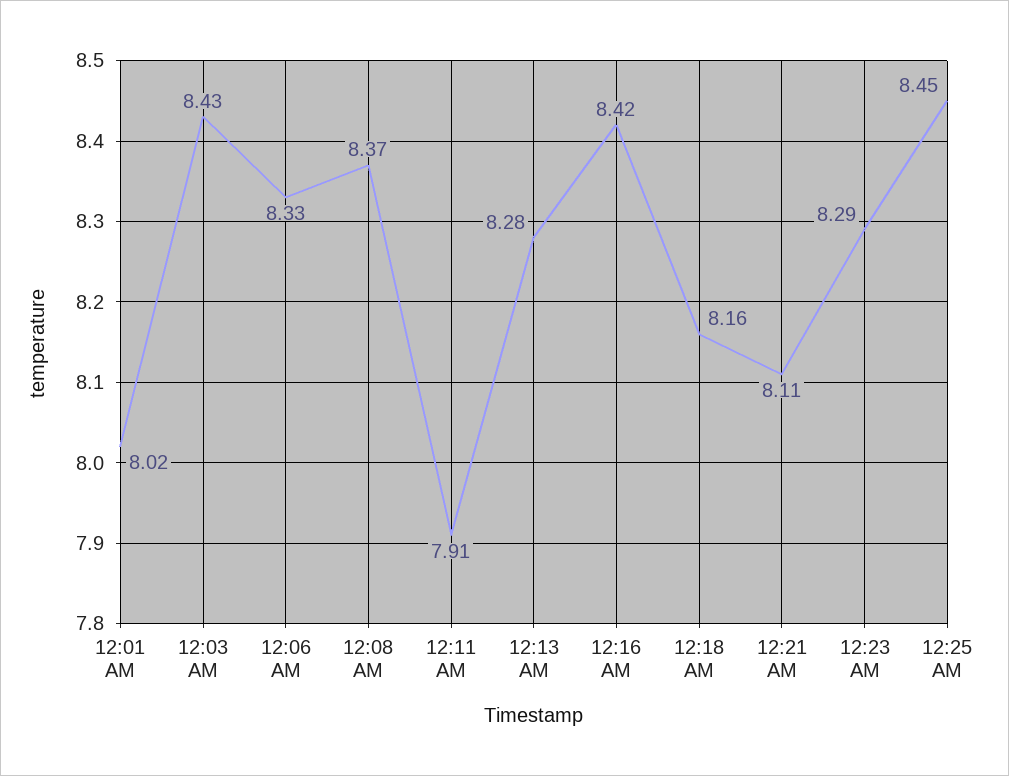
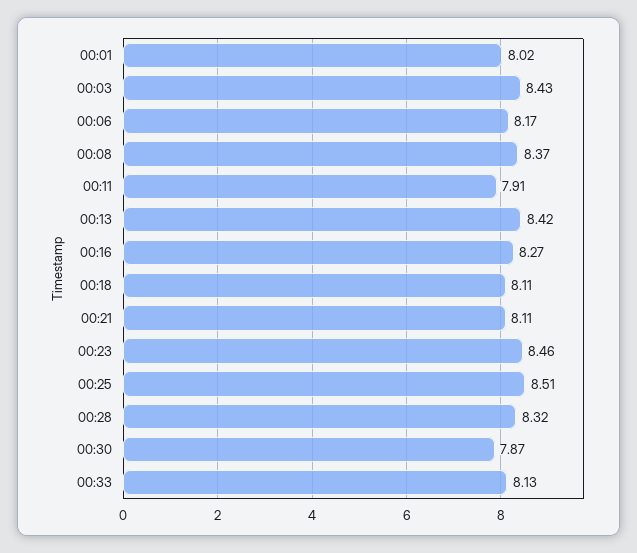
12:06 AM: 8.33 -> 8.17
12:13 AM: 8.28 -> 8.42
12:16 AM: 8.42 -> 8.27
12:18 AM: 8.16 -> 8.11
12:23 AM: 8.29 -> 8.46
12:25 AM: 8.45 -> 8.51
00:28: none -> 8.32
00:30: none -> 7.87
00:33: none -> 8.13

